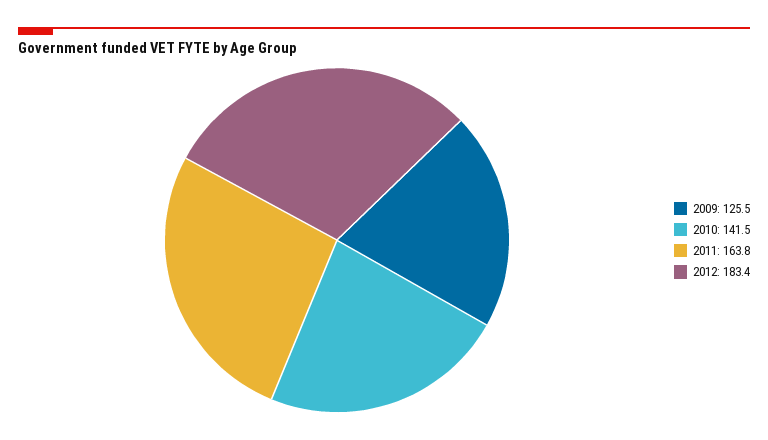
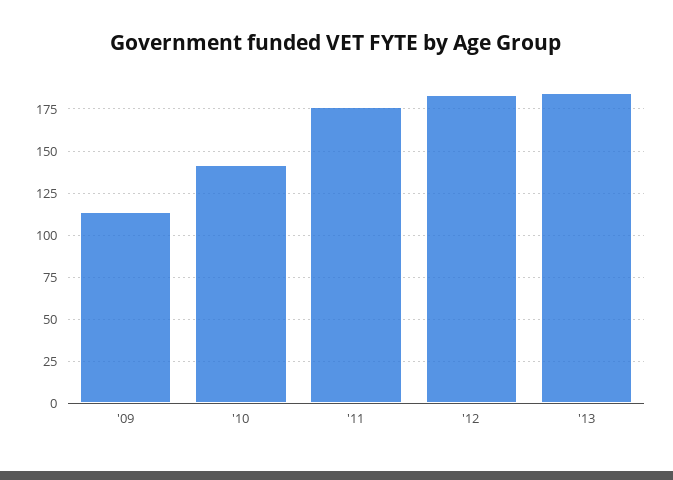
2009: 125.5 -> 115
2011: 163.8 -> 175
'13: none -> 185

